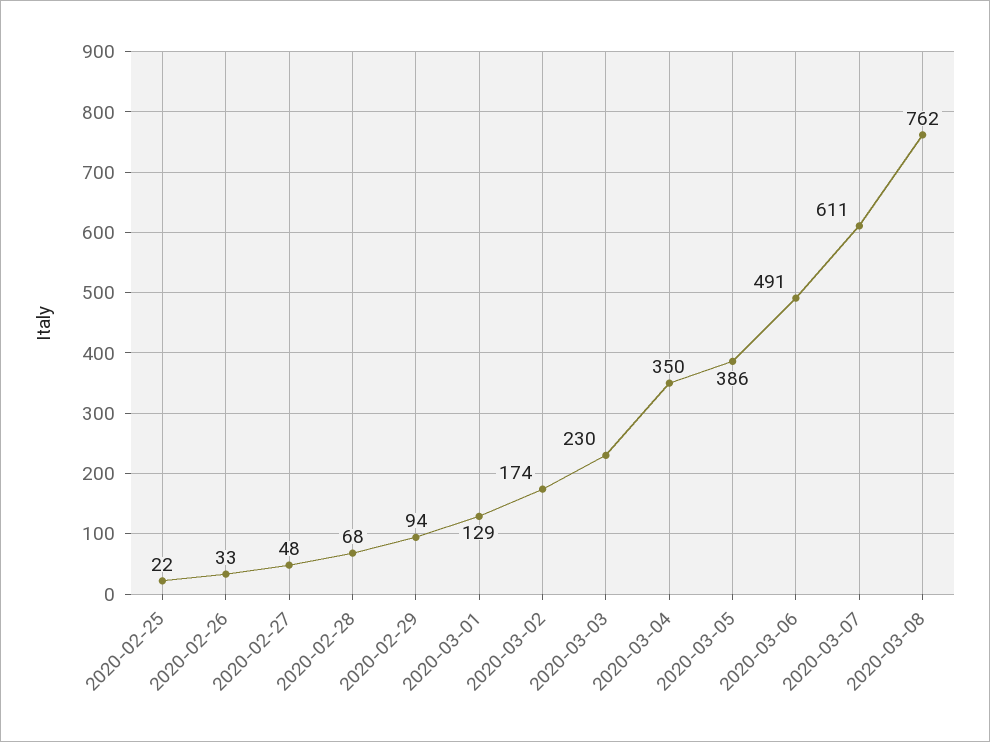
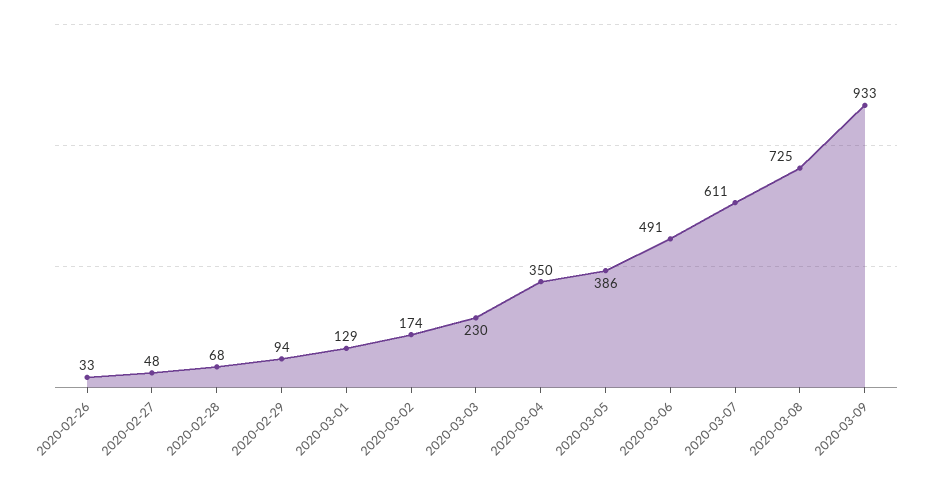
2020-02-25: 22 -> none
2020-03-08: 762 -> 725
2020-03-09: none -> 933

